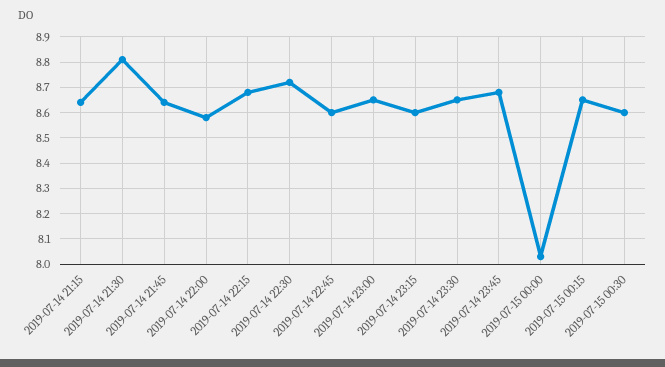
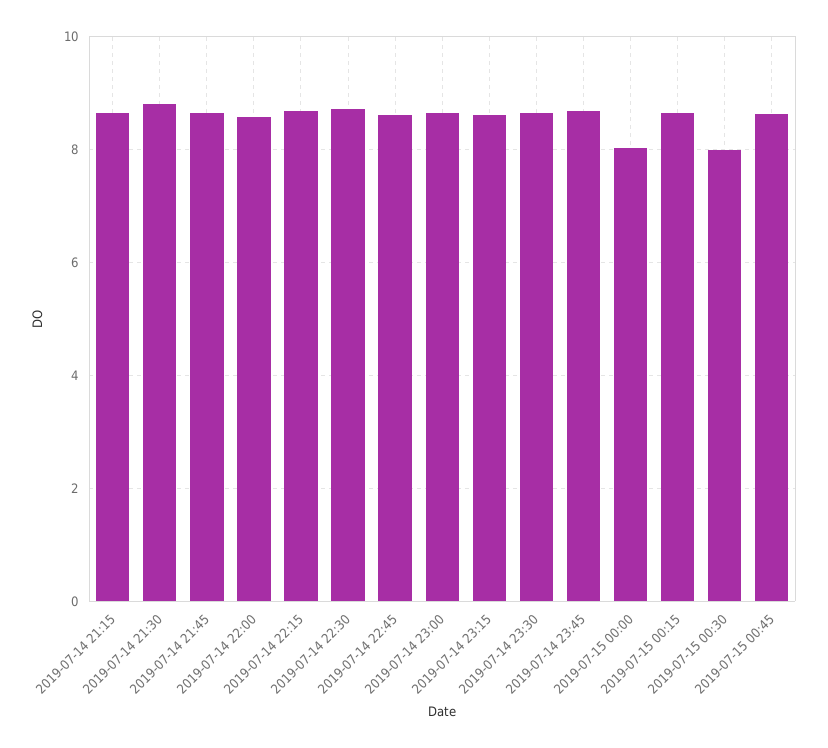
2019-07-15 00:30: 8.6 -> 8
2019-07-15 00:45: none -> 8.6

